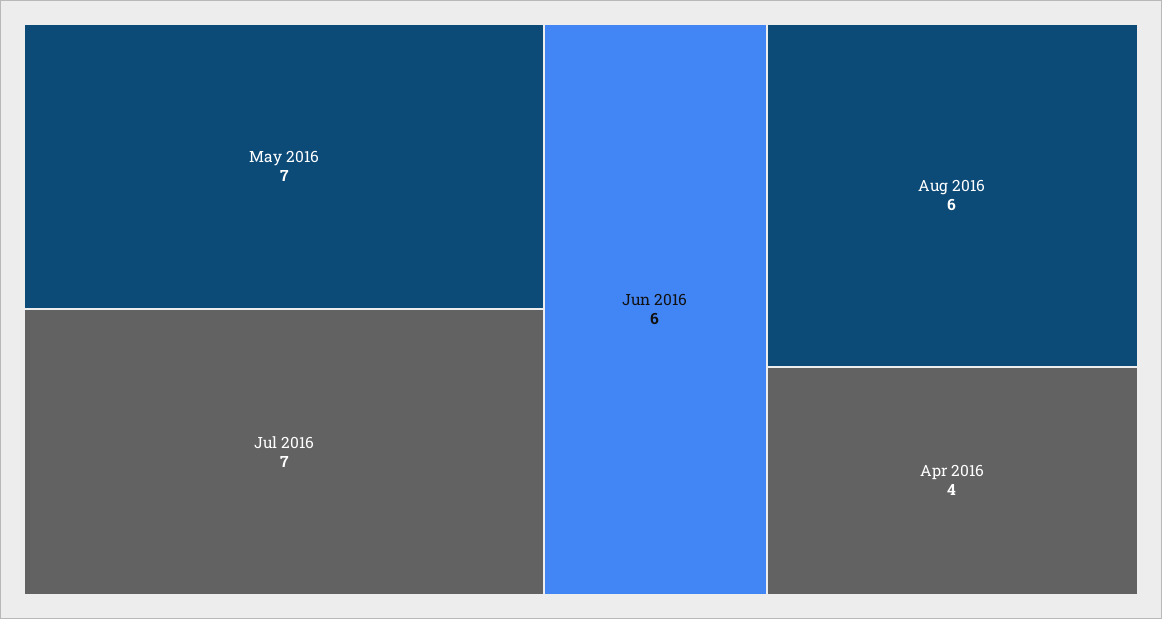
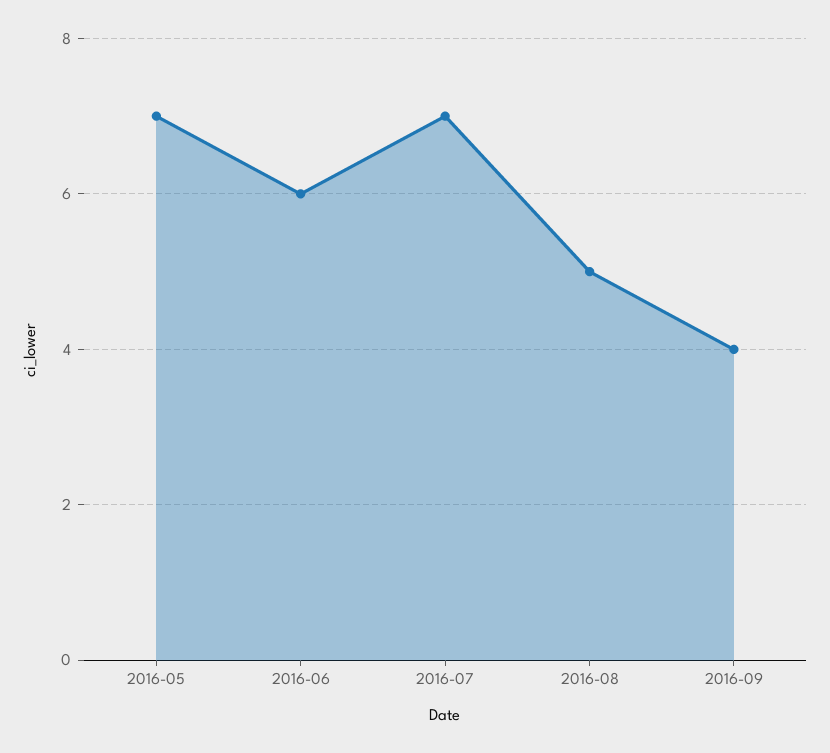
Aug 2016: 6 -> 5
Apr 2016: 4 -> none
2016-09: none -> 4

